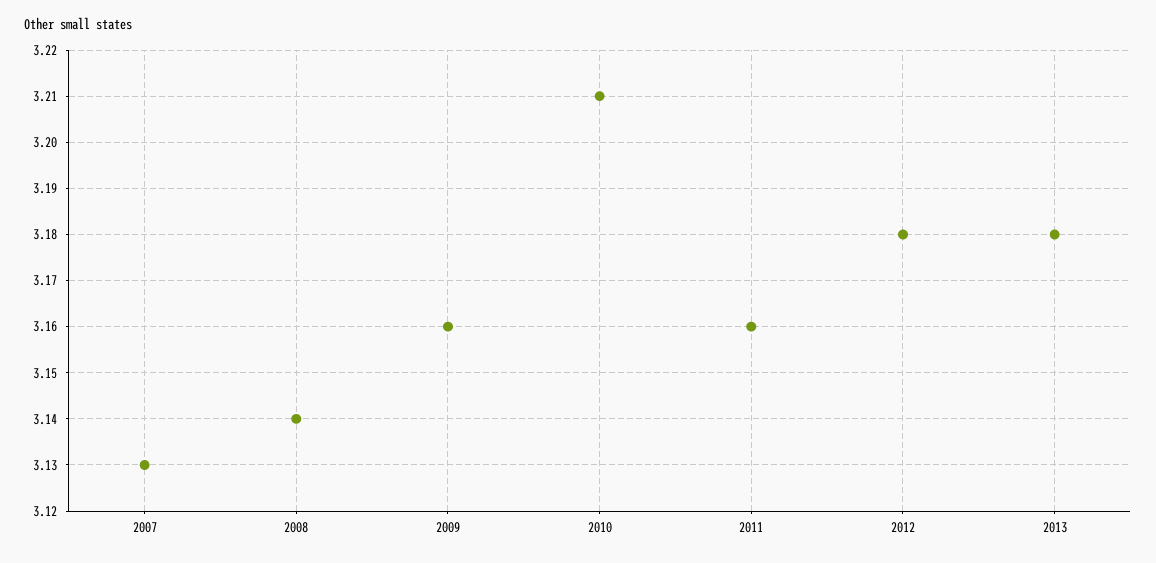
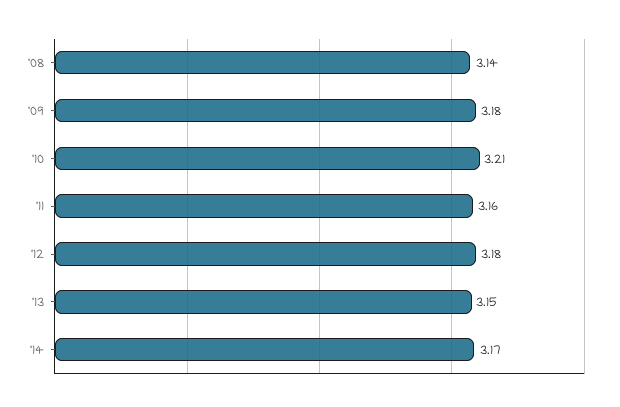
2007: 3.13 -> none
2009: 3.16 -> 3.18
2013: 3.18 -> 3.15
'14: none -> 3.17

